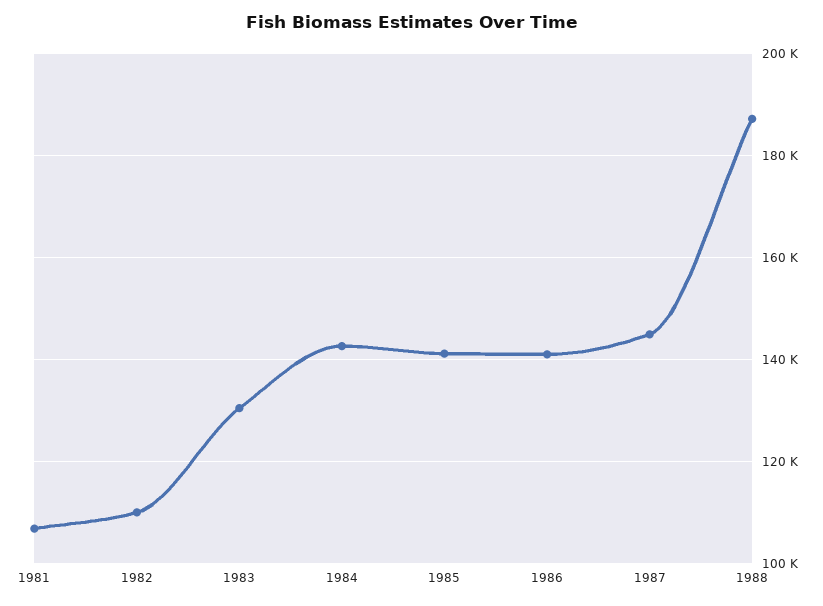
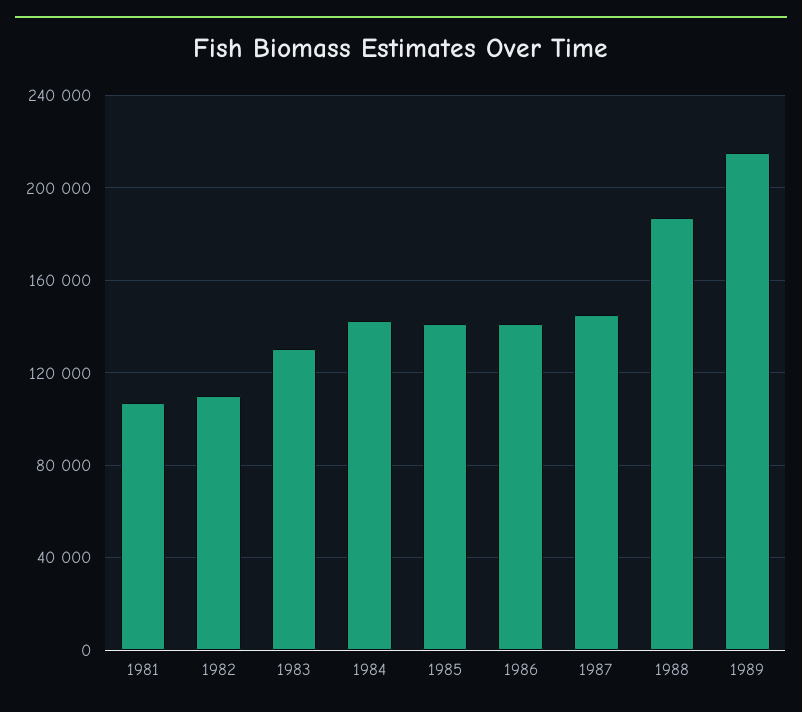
1989: none -> 215000

